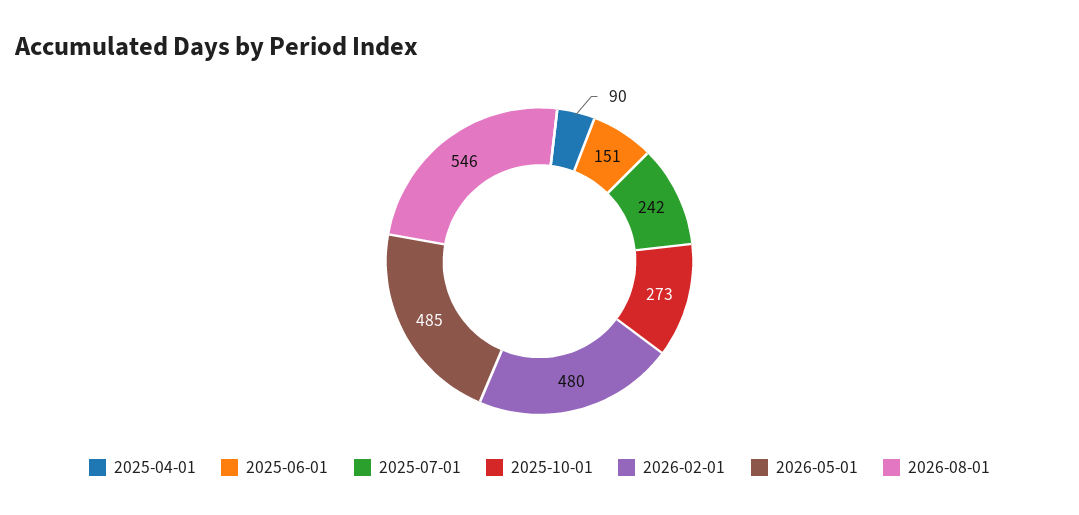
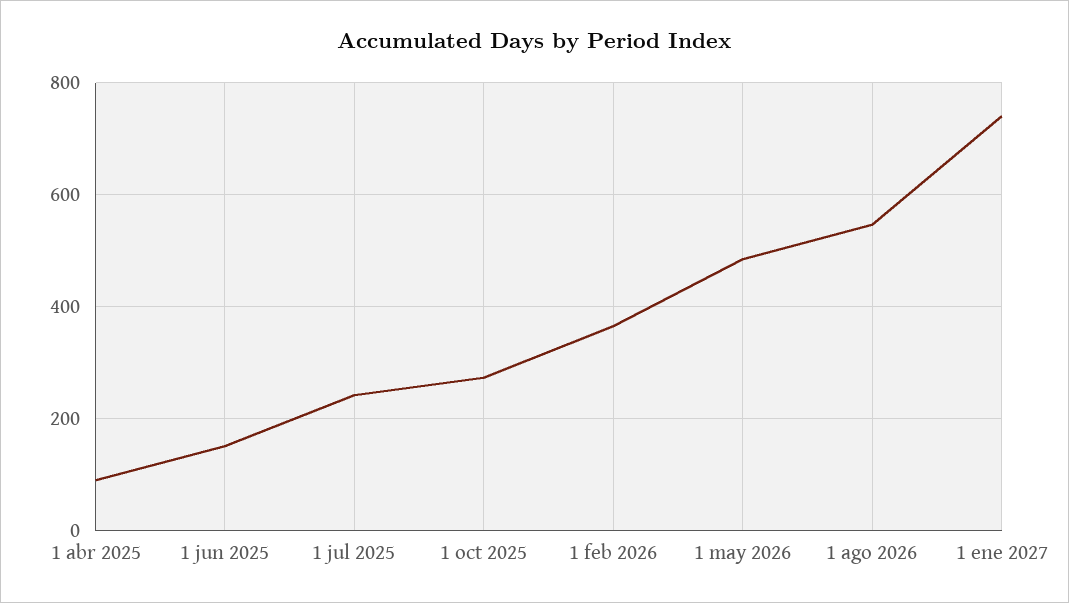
2026-02-01: 480 -> 360
1 ene 2027: none -> 740

